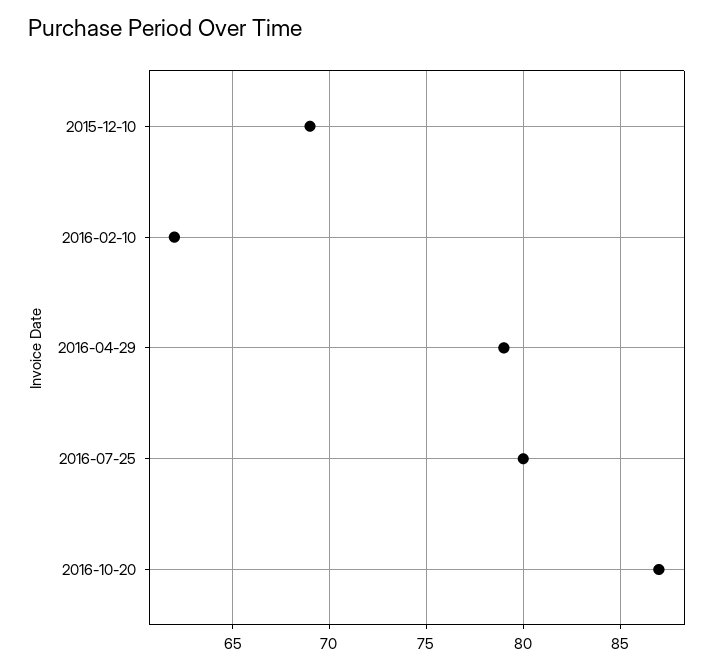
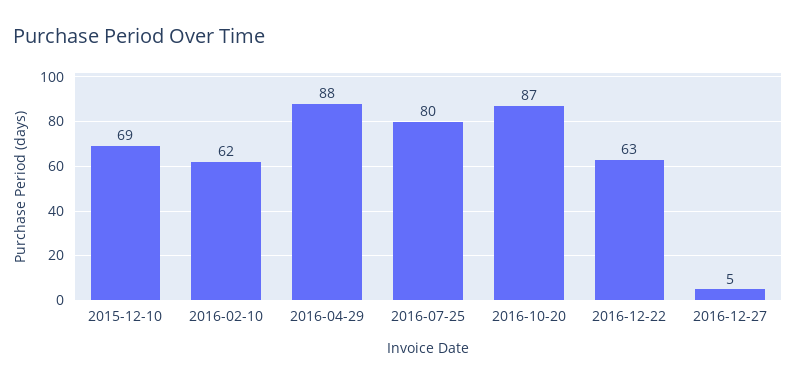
2016-04-29: 79 -> 88
2016-12-22: none -> 63
2016-12-27: none -> 5

